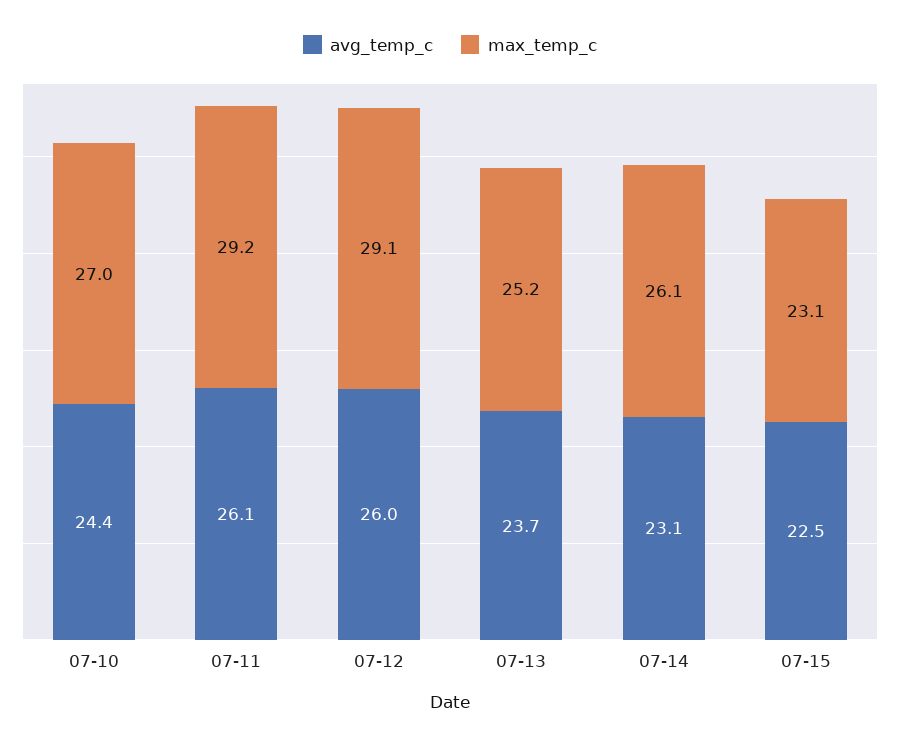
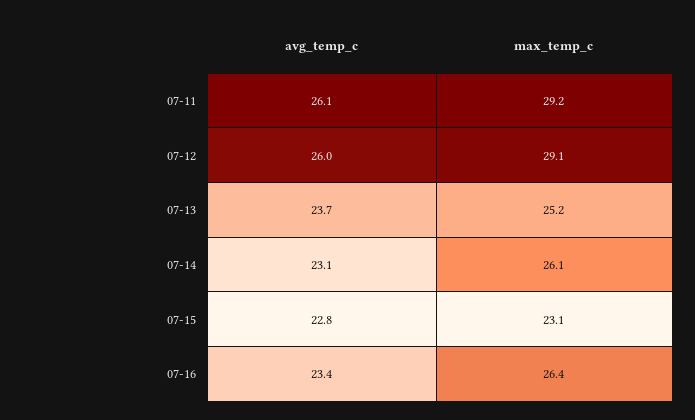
avg_temp_c, 07-10: 24.4 -> none
max_temp_c, 07-10: 27 -> none
avg_temp_c, 07-15: 22.5 -> 22.8
avg_temp_c, 07-16: none -> 23.4
max_temp_c, 07-16: none -> 26.4

